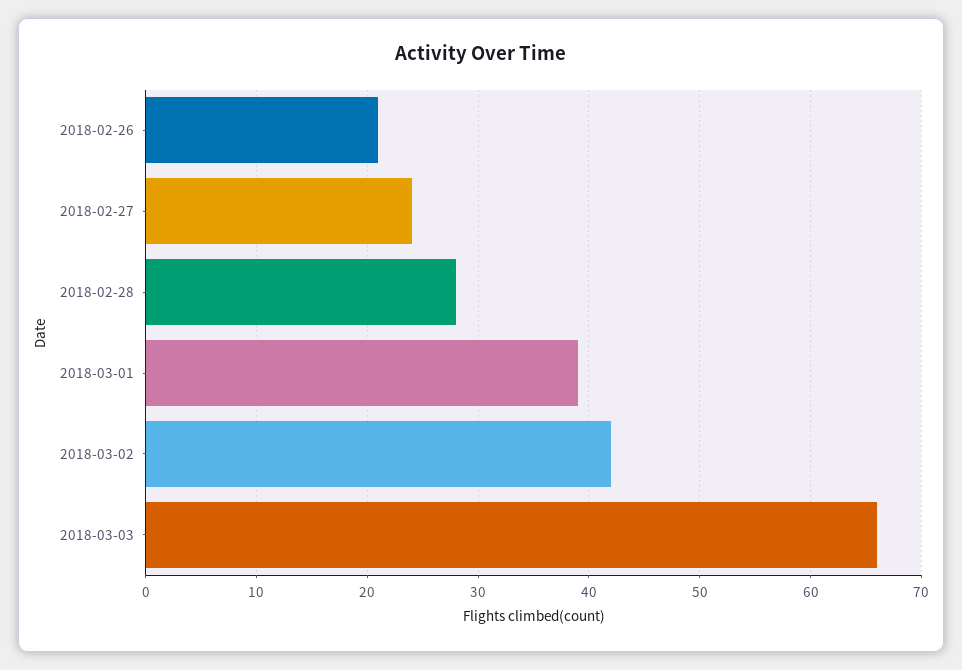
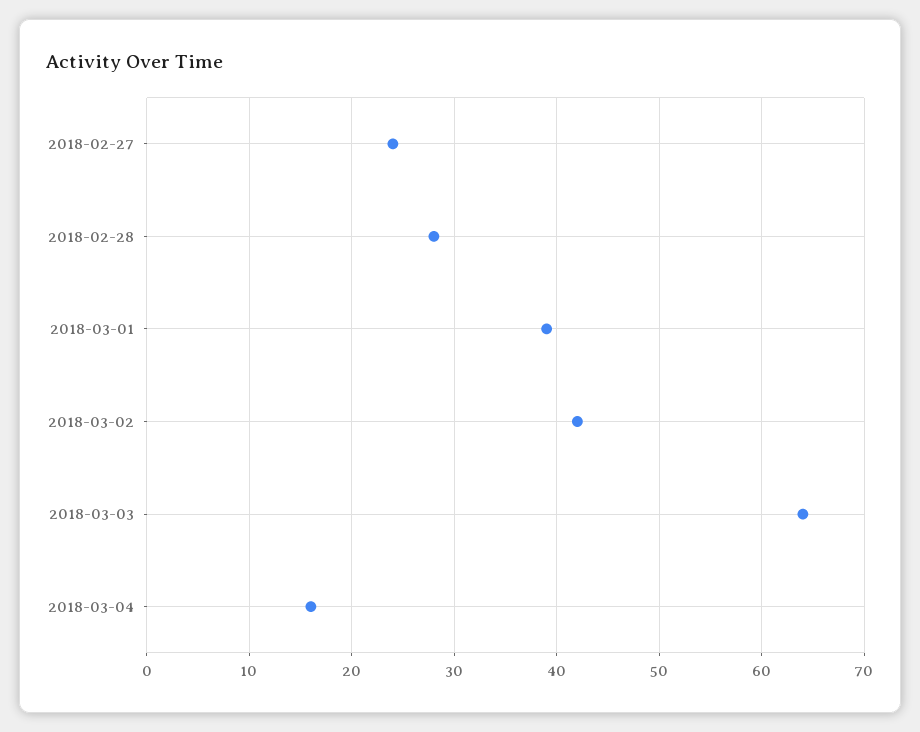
2018-02-26: 21 -> none
2018-03-03: 66 -> 64
2018-03-04: none -> 16

